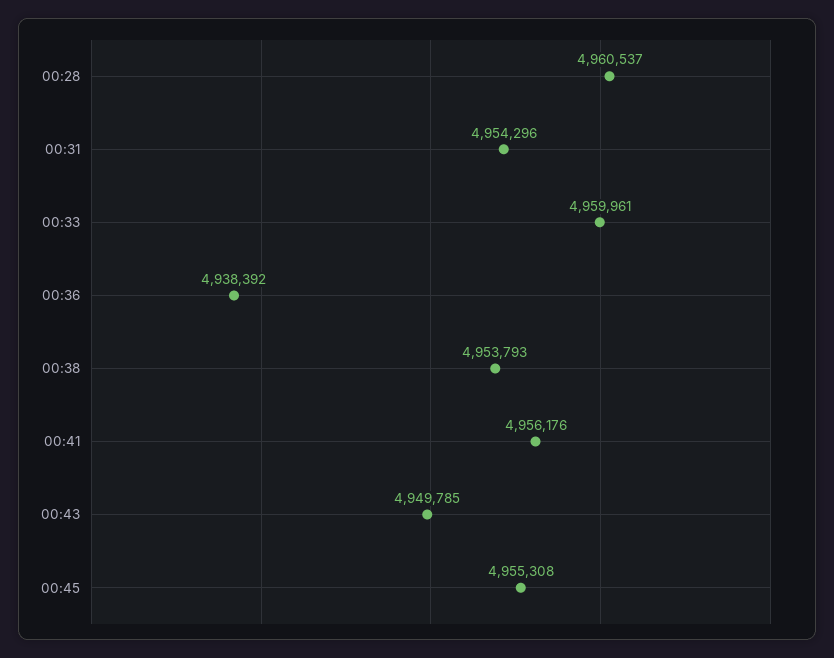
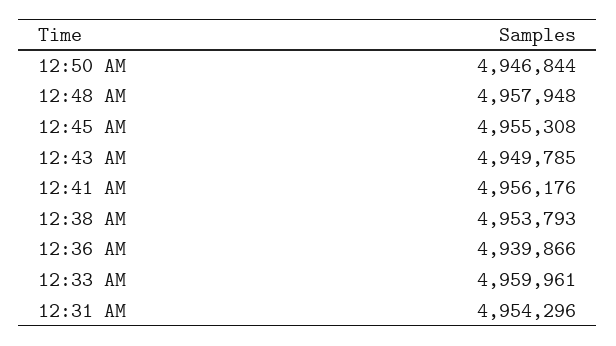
00:28: 4960537 -> none
00:36: 4938392 -> 4939866
12:50 AM: none -> 4946844
12:48 AM: none -> 4957948

